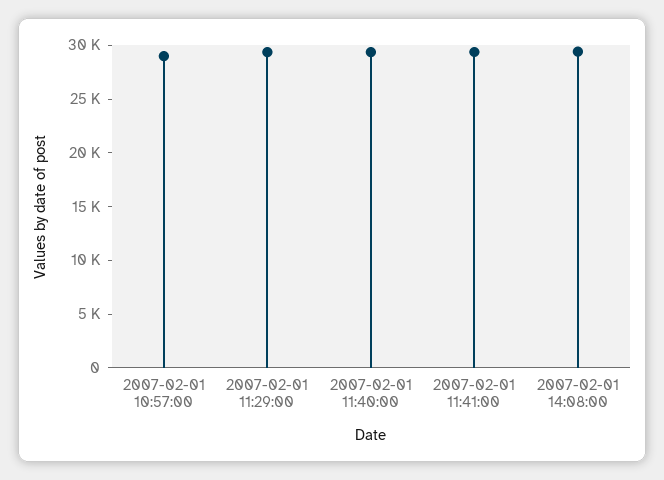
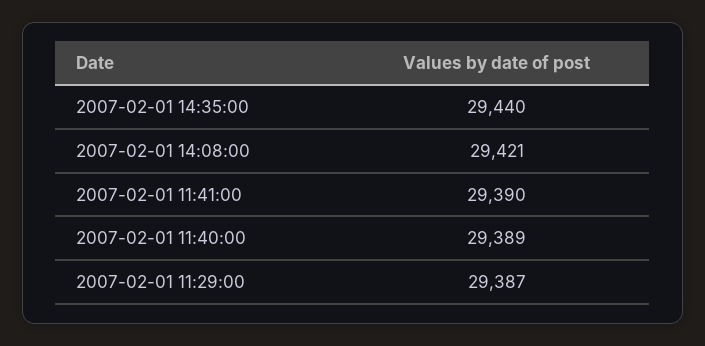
2007-02-01 10:57:00: 29000 -> none
2007-02-01 14:35:00: none -> 29440

